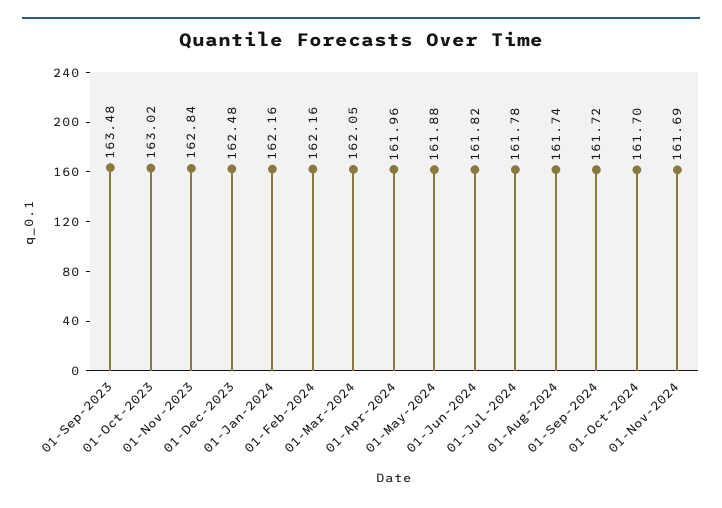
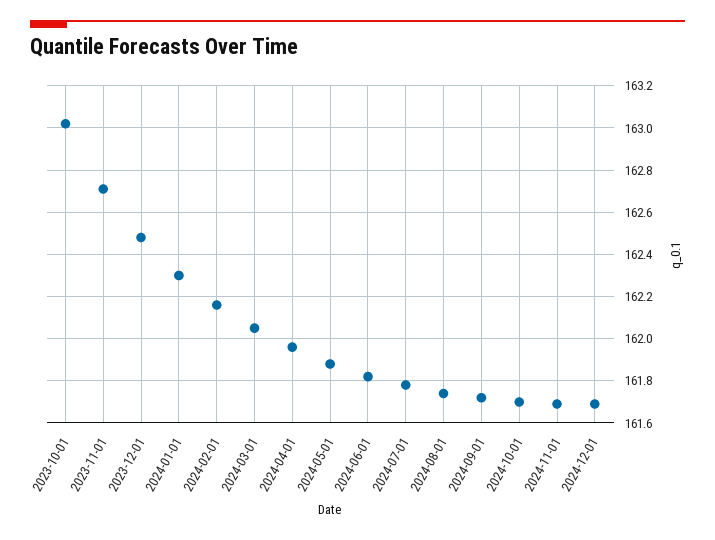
01-Sep-2023: 163.48 -> none
01-Nov-2023: 162.84 -> 162.7
01-Jan-2024: 162.16 -> 162.3
2024-12-01: none -> 161.7

